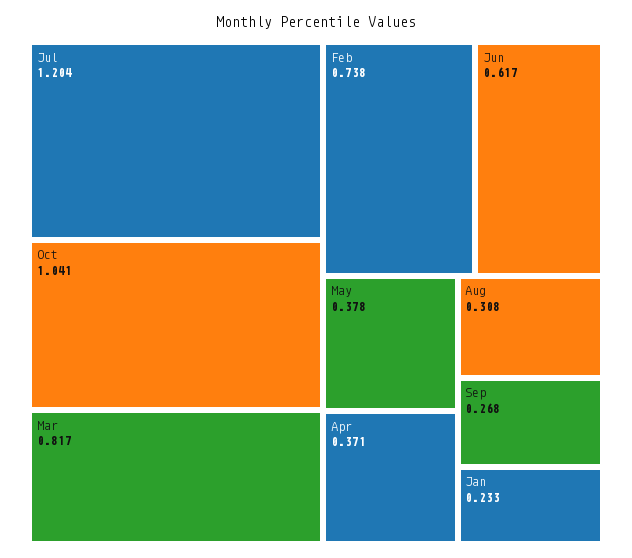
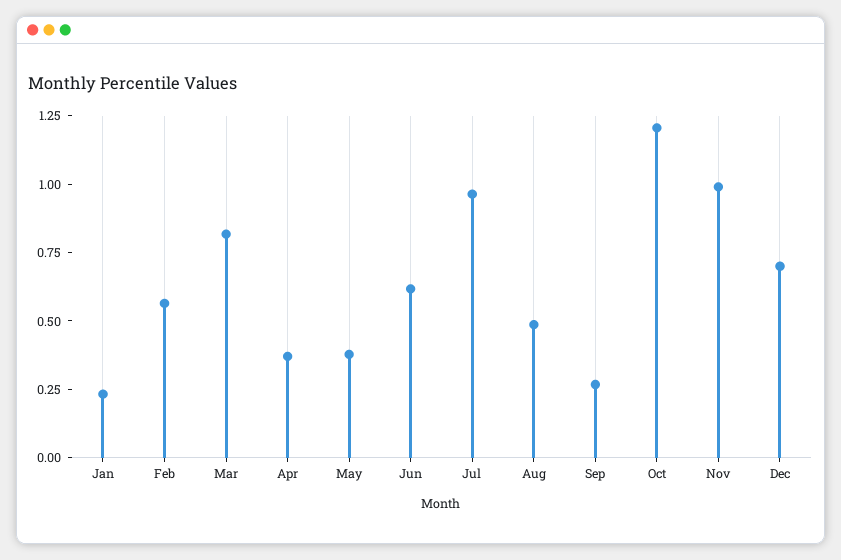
Jul: 1.204 -> 0.95
Oct: 1.041 -> 1.2
Feb: 0.738 -> 0.55
Aug: 0.308 -> 0.5
Nov: none -> 1
Dec: none -> 0.7

